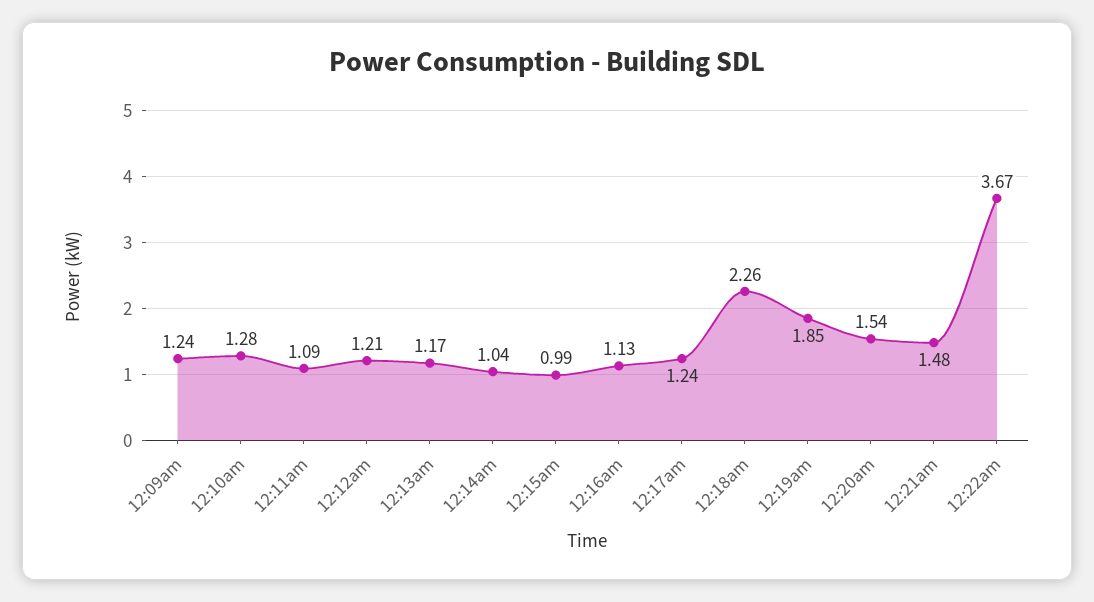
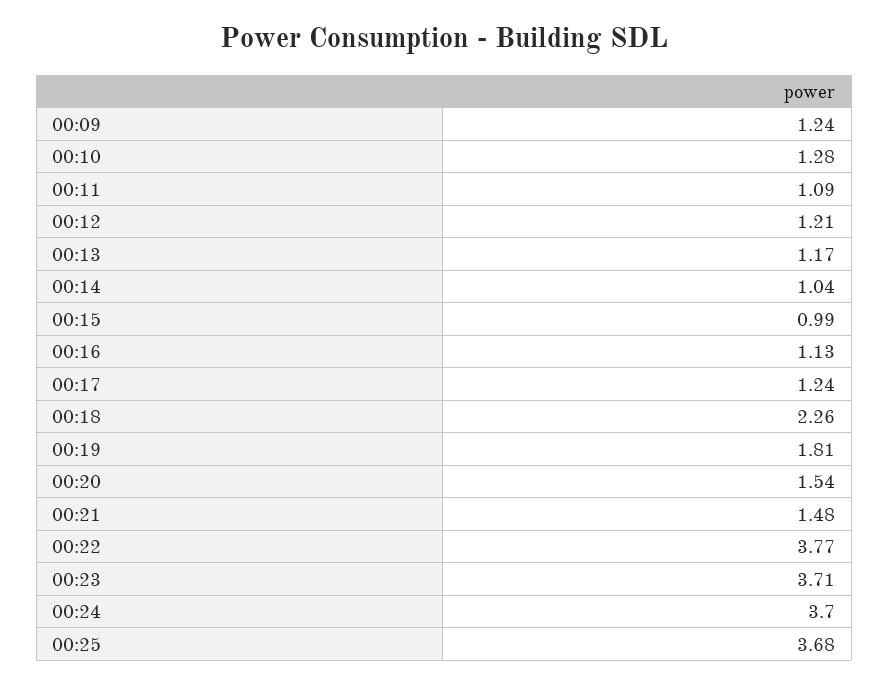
12:19am: 1.85 -> 1.81
12:22am: 3.67 -> 3.77
00:23: none -> 3.71
00:24: none -> 3.7
00:25: none -> 3.68

